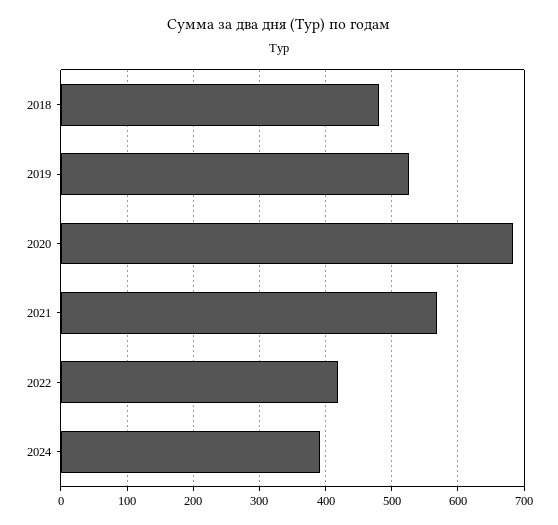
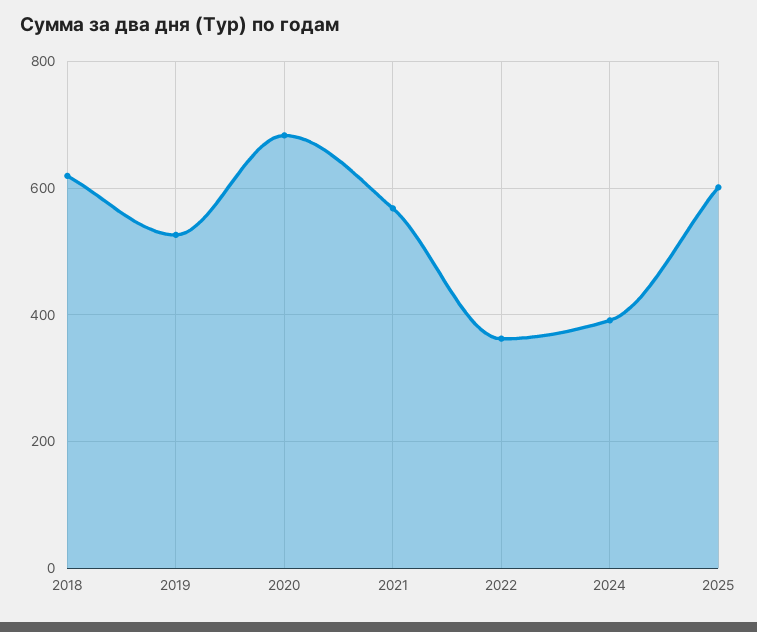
2018: 480 -> 620
2022: 420 -> 360
2025: none -> 600

